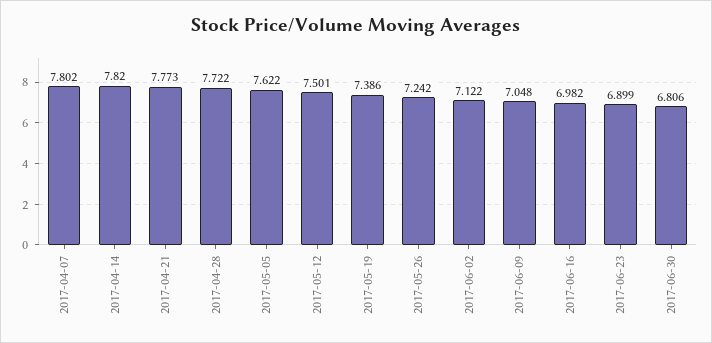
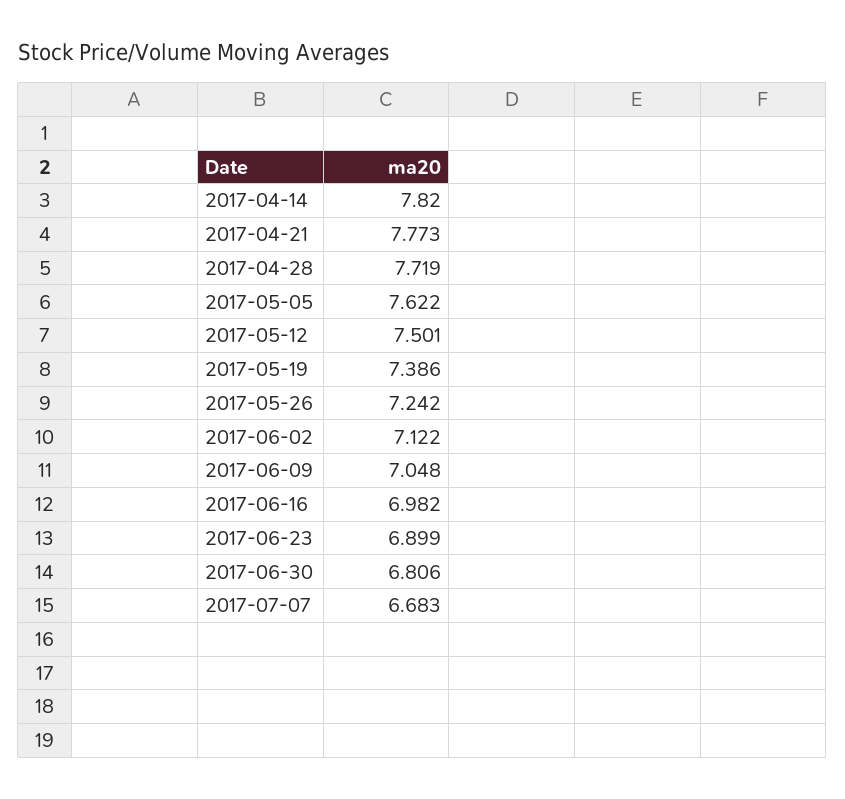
2017-04-07: 7.802 -> none
2017-04-28: 7.722 -> 7.719
2017-07-07: none -> 6.683

